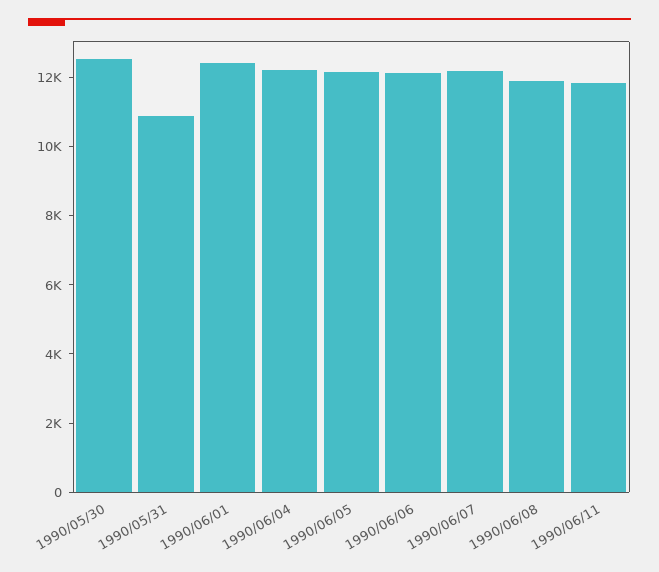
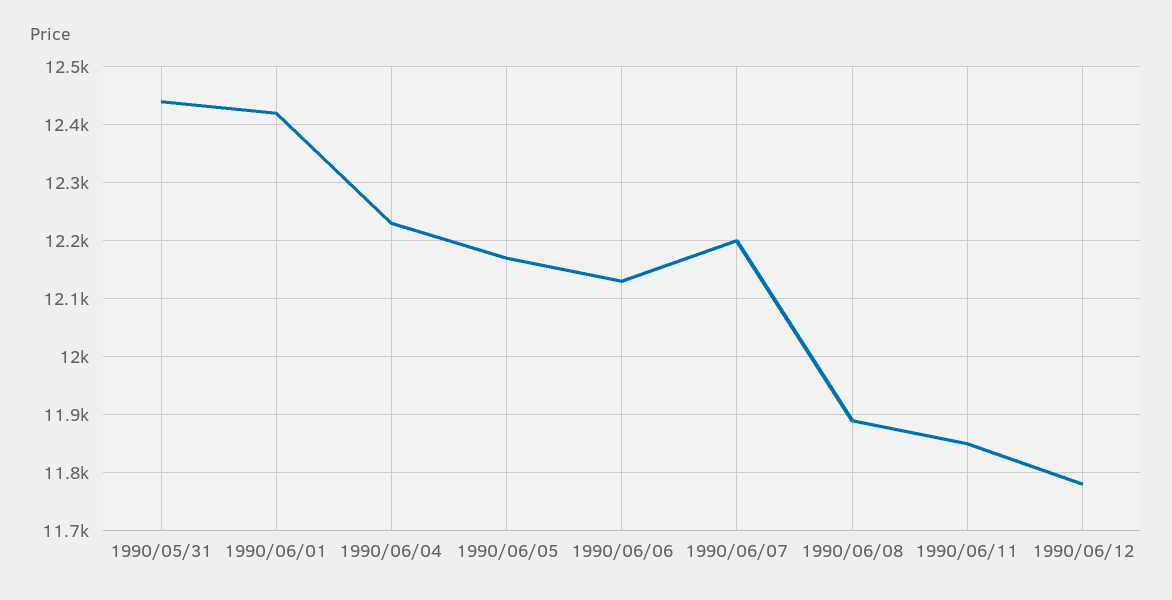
1990/05/30: 12500 -> none
1990/05/31: 11000 -> 12440
1990/06/12: none -> 11780

